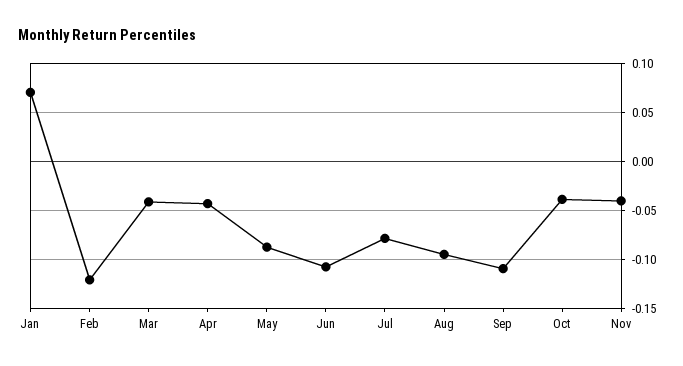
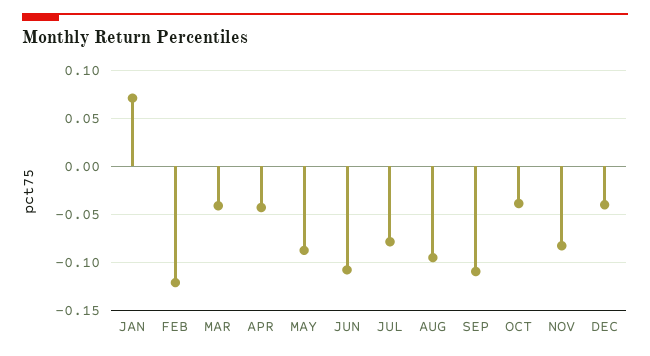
Nov: -0.04 -> -0.08
DEC: none -> -0.04

